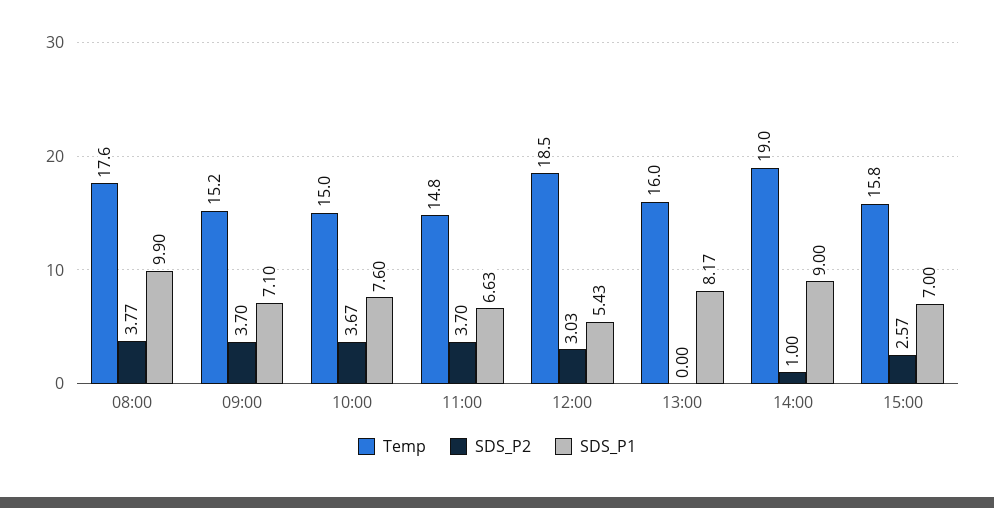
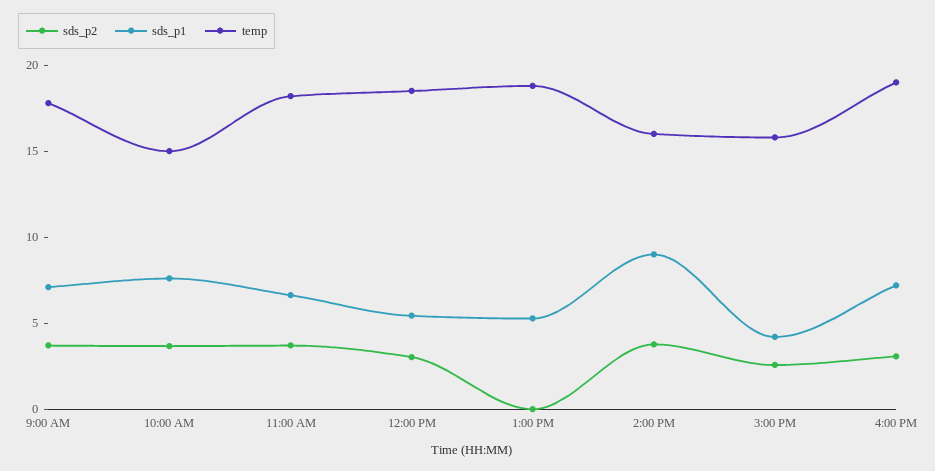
Temp, 08:00: 17.6 -> none
SDS_P2, 08:00: 3.77 -> none
SDS_P1, 08:00: 9.9 -> none
Temp, 09:00: 15.2 -> 18
Temp, 11:00: 14.8 -> 18
Temp, 13:00: 16 -> 19
SDS_P1, 13:00: 8.17 -> 5
Temp, 14:00: 19 -> 16
SDS_P2, 14:00: 1 -> 4
SDS_P1, 15:00: 7 -> 4
SDS_P2, 4:00 PM: none -> 3
SDS_P1, 4:00 PM: none -> 7
Temp, 4:00 PM: none -> 19

